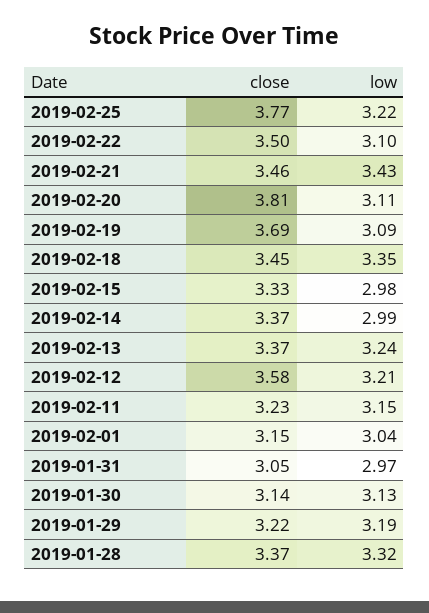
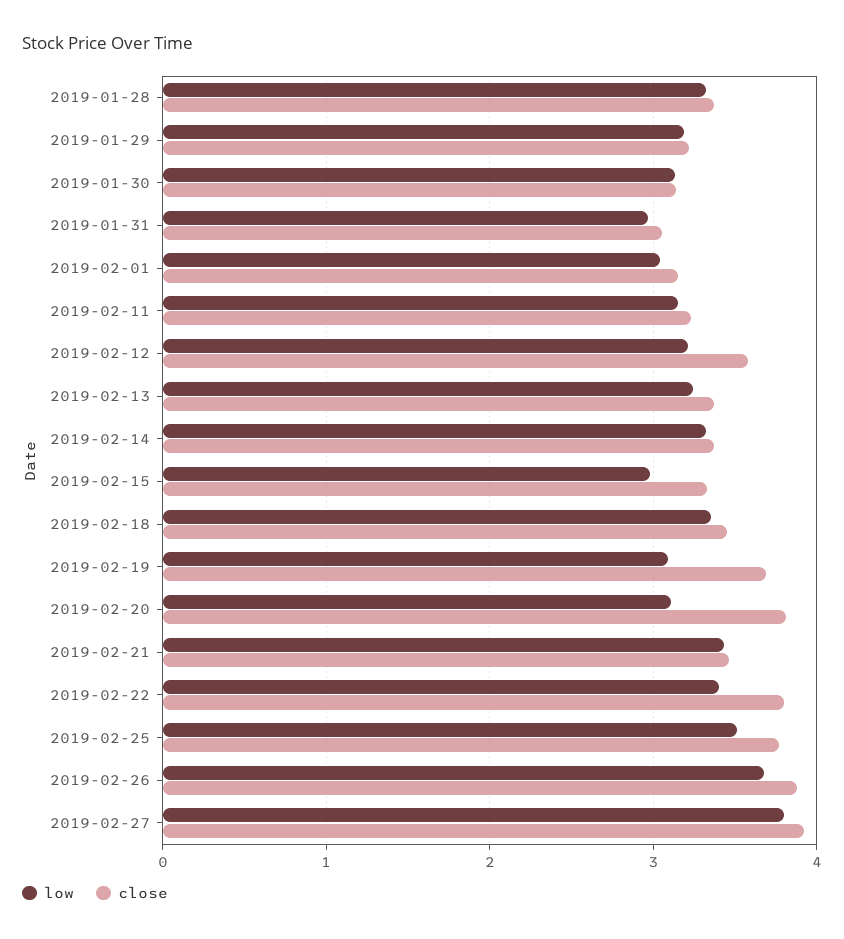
low, 2019-02-25: 3.22 -> 3.5
close, 2019-02-22: 3.5 -> 3.8
low, 2019-02-22: 3.1 -> 3.4
low, 2019-02-14: 2.99 -> 3.3
low, 2019-02-26: none -> 3.7
close, 2019-02-26: none -> 3.9
low, 2019-02-27: none -> 3.8
close, 2019-02-27: none -> 3.9

